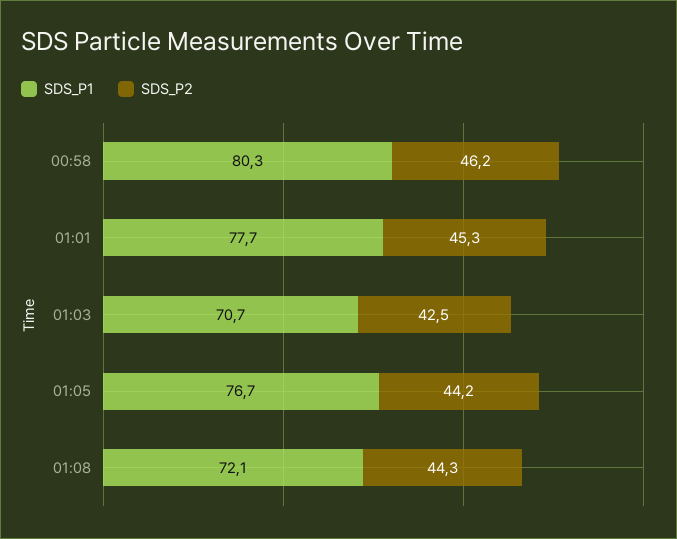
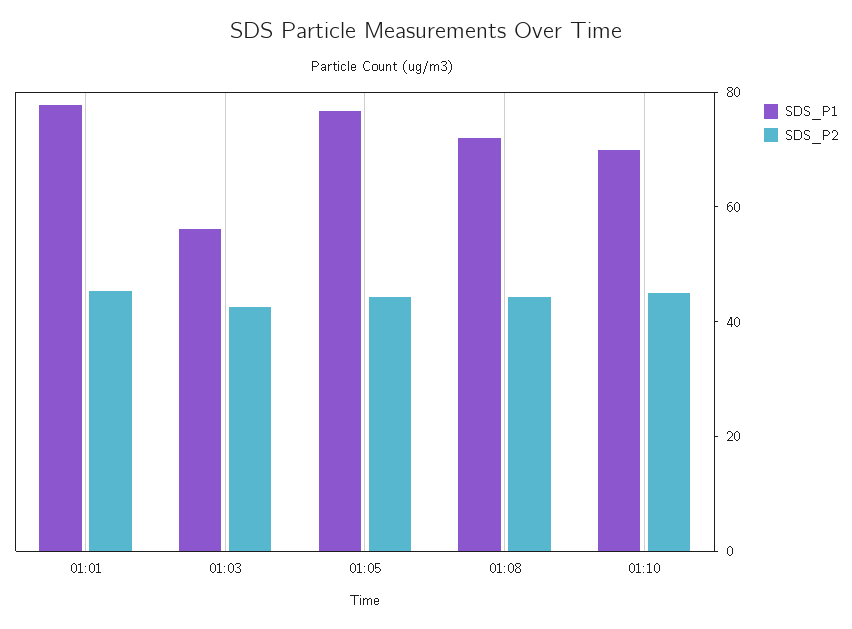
SDS_P1, 00:58: 80.3 -> none
SDS_P2, 00:58: 46.2 -> none
SDS_P1, 01:03: 70.7 -> 55
SDS_P1, 01:10: none -> 70
SDS_P2, 01:10: none -> 45

